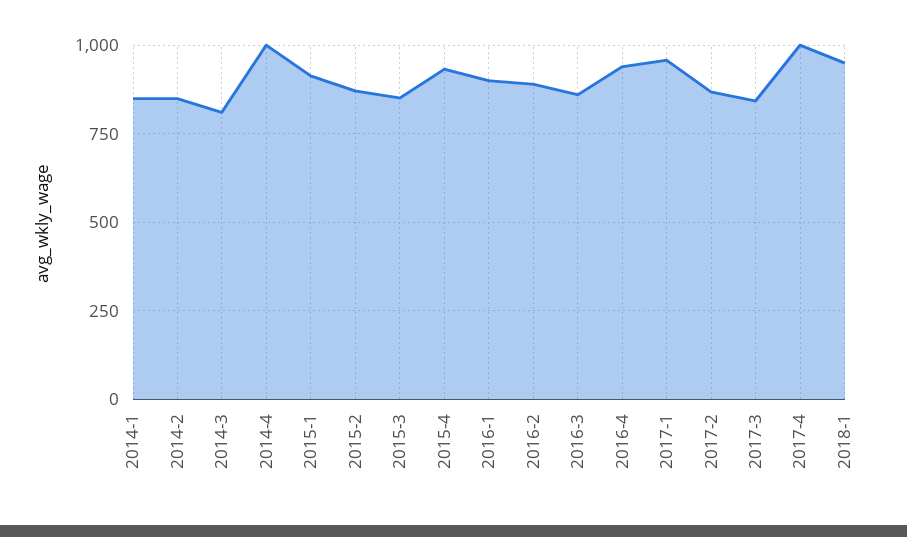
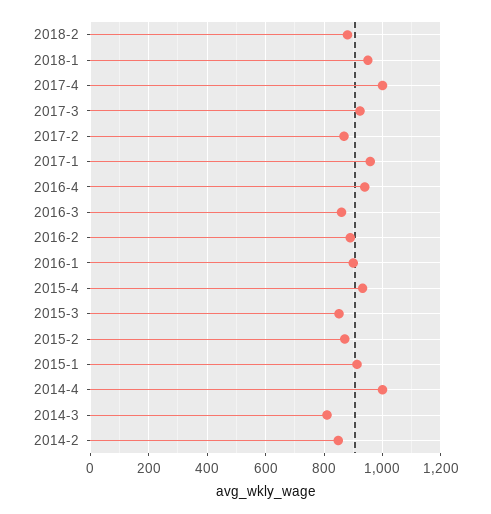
2014-1: 850 -> none
2017-3: 850 -> 925
2018-2: none -> 875

